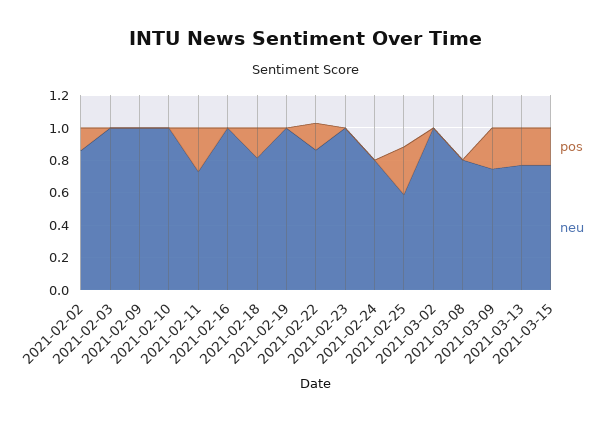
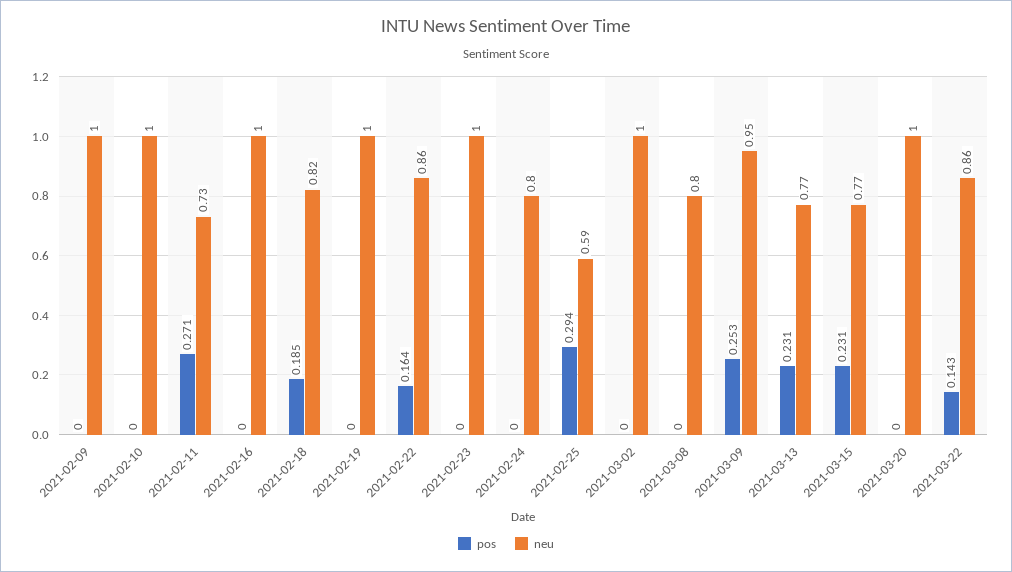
pos, 2021-02-02: 0.15 -> none
neu, 2021-02-02: 0.85 -> none
pos, 2021-02-03: 0 -> none
neu, 2021-02-03: 1 -> none
neu, 2021-03-09: 0.75 -> 0.95
pos, 2021-03-20: none -> 0
neu, 2021-03-20: none -> 1
pos, 2021-03-22: none -> 0.143
neu, 2021-03-22: none -> 0.86

